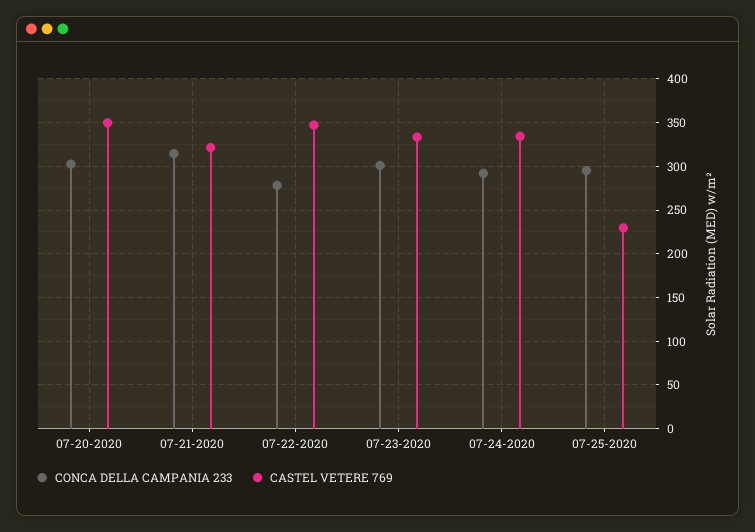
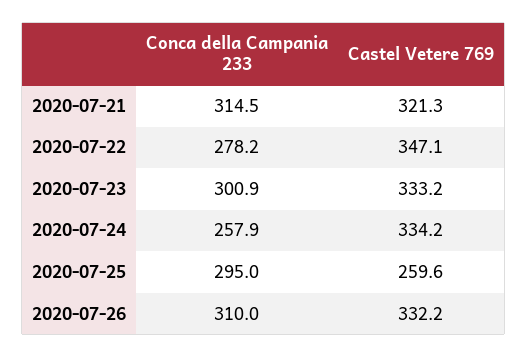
CONCA DELLA CAMPANIA 233, 07-20-2020: 300 -> none
CASTEL VETERE 769, 07-20-2020: 350 -> none
CONCA DELLA CAMPANIA 233, 07-24-2020: 290 -> 257.9
CASTEL VETERE 769, 07-25-2020: 230 -> 259.6
CONCA DELLA CAMPANIA 233, 2020-07-26: none -> 310
CASTEL VETERE 769, 2020-07-26: none -> 332.2

